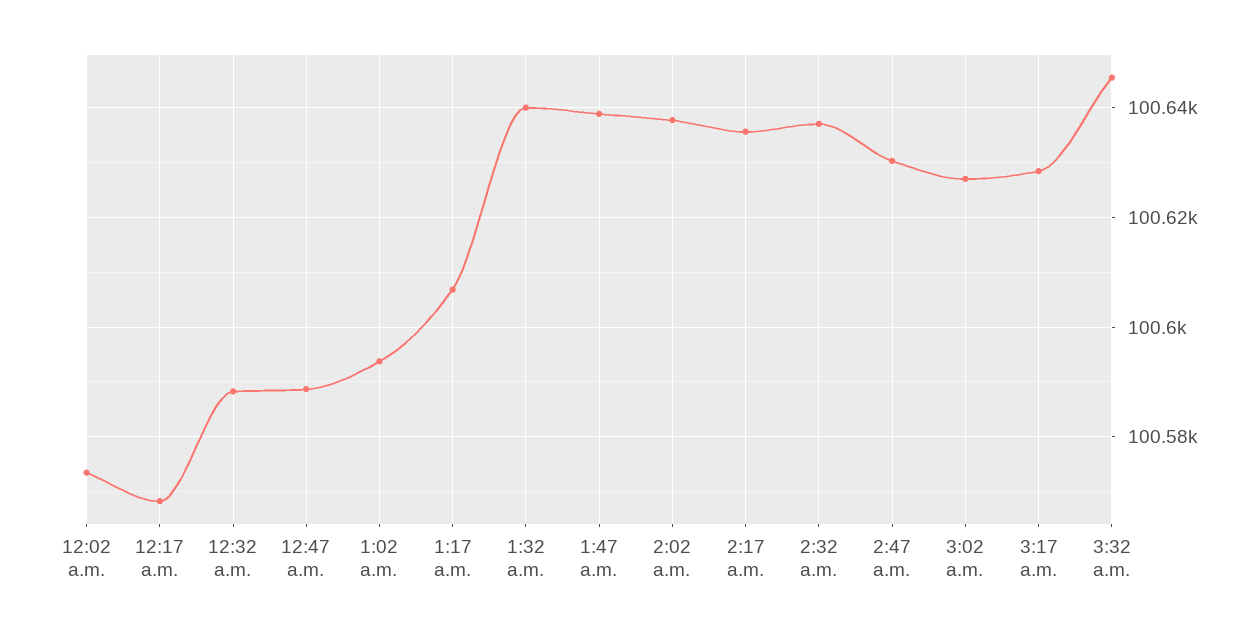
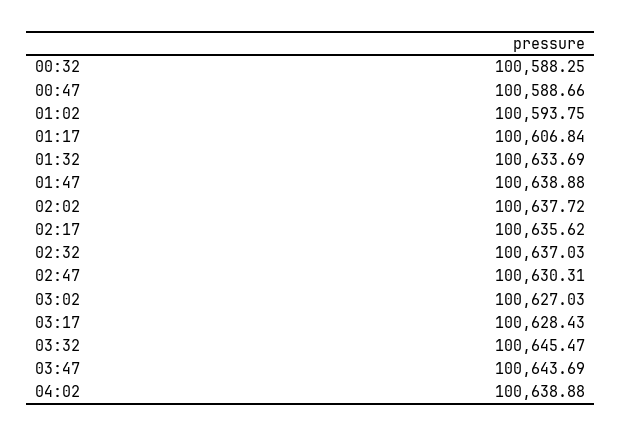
12:02 a.m.: 100574 -> none
12:17 a.m.: 100568 -> none
1:32 a.m.: 100640 -> 100633.69
03:47: none -> 100643.69
04:02: none -> 100638.88

